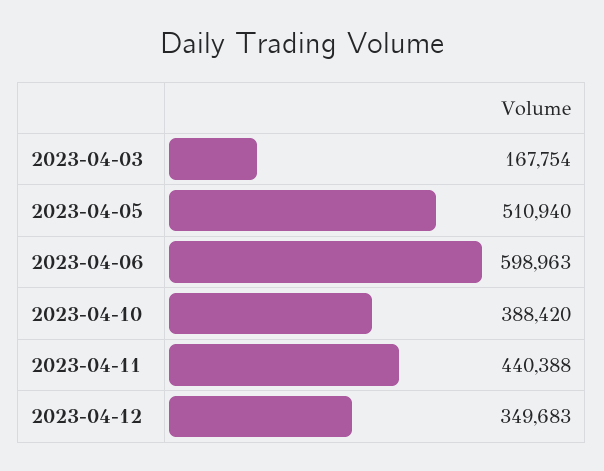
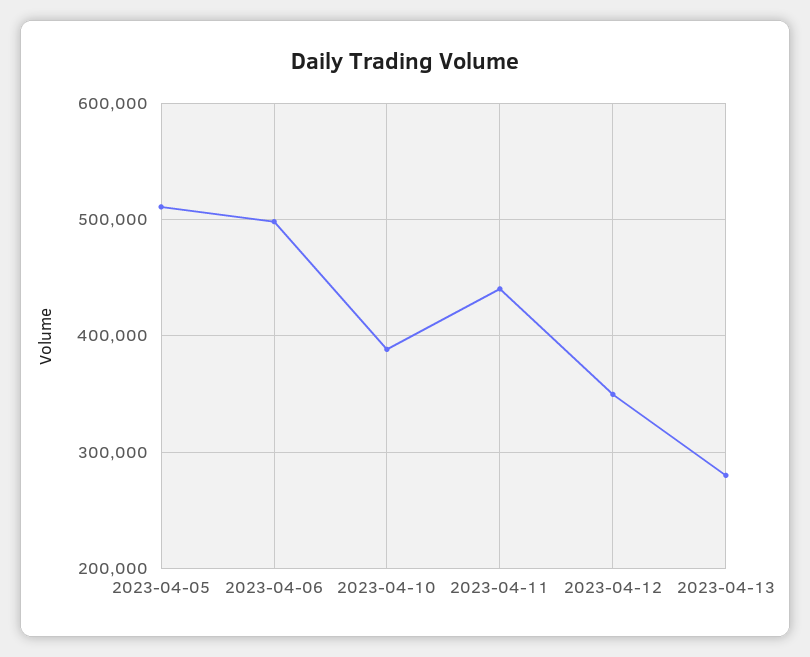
2023-04-03: 167754 -> none
2023-04-06: 598963 -> 500000
2023-04-13: none -> 280000

